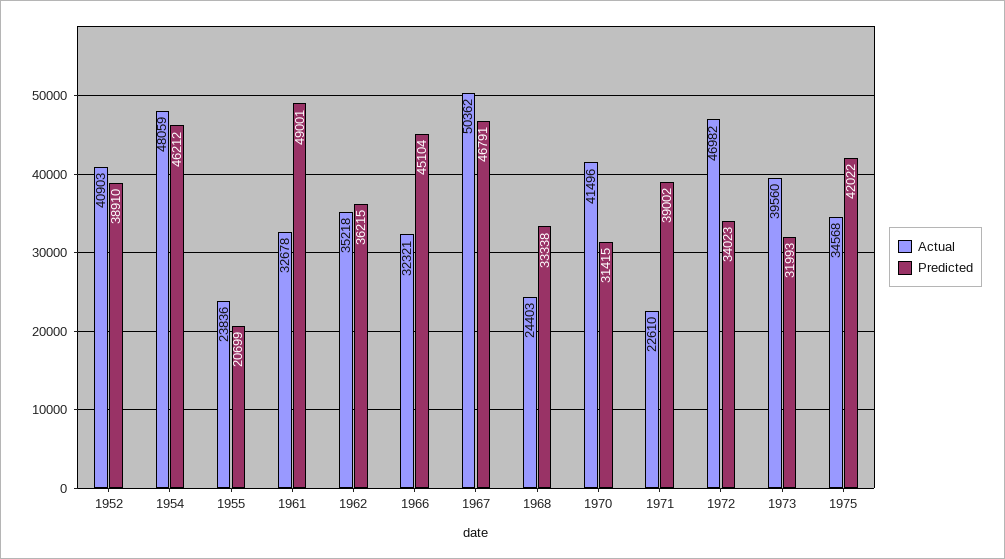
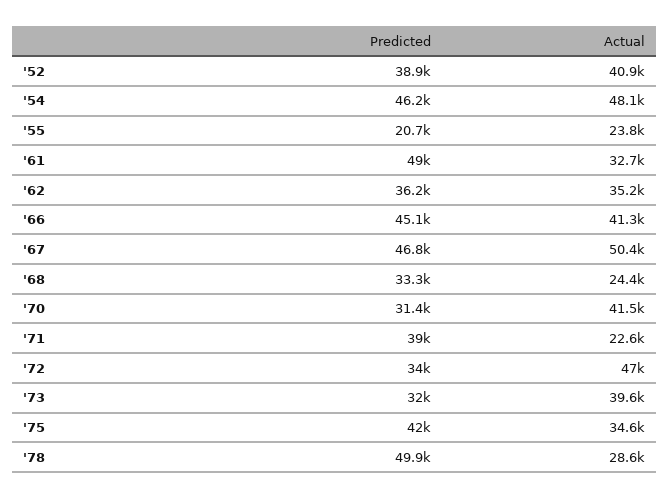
Actual, 1966: 32321 -> 41300
Predicted, '78: none -> 49900
Actual, '78: none -> 28600

